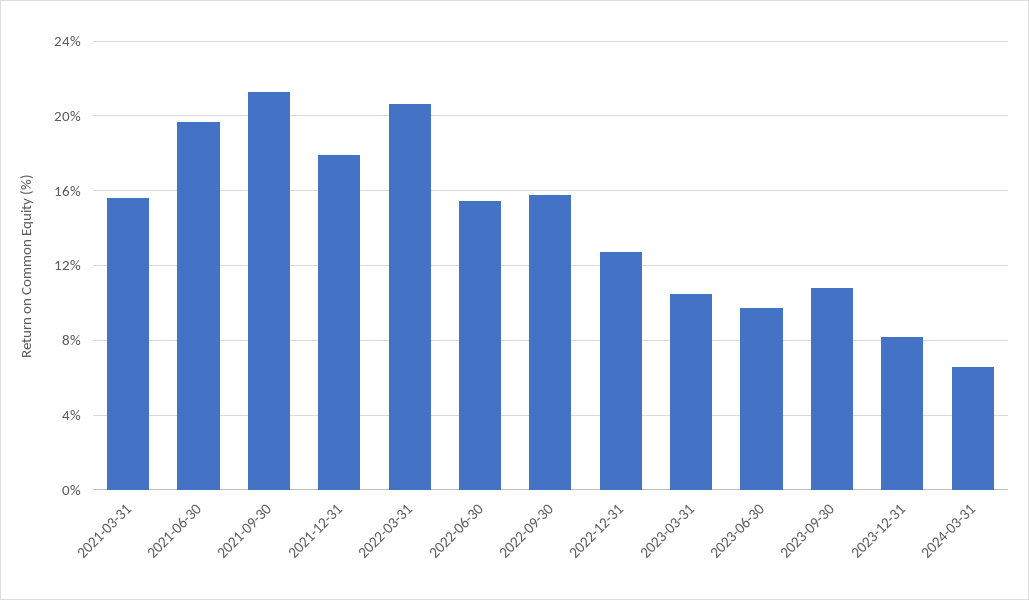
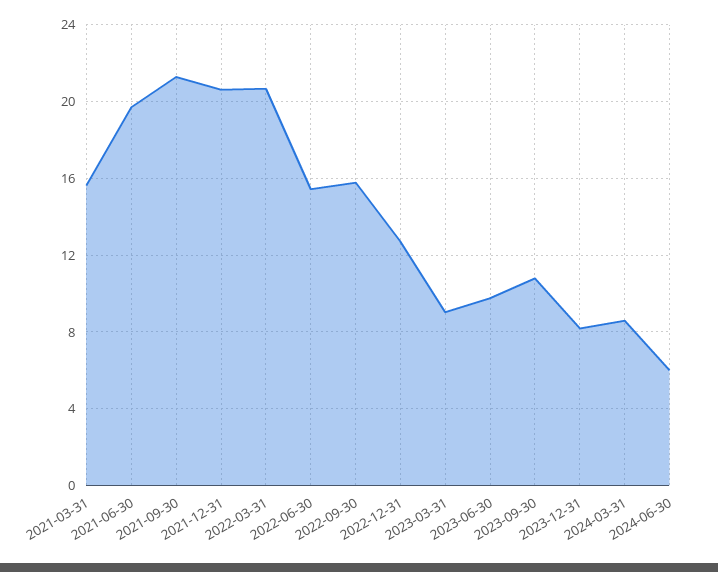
2021-12-31: 18 -> 20.5
2023-03-31: 10.5 -> 9
2024-03-31: 6.5 -> 8.5
2024-06-30: none -> 6

